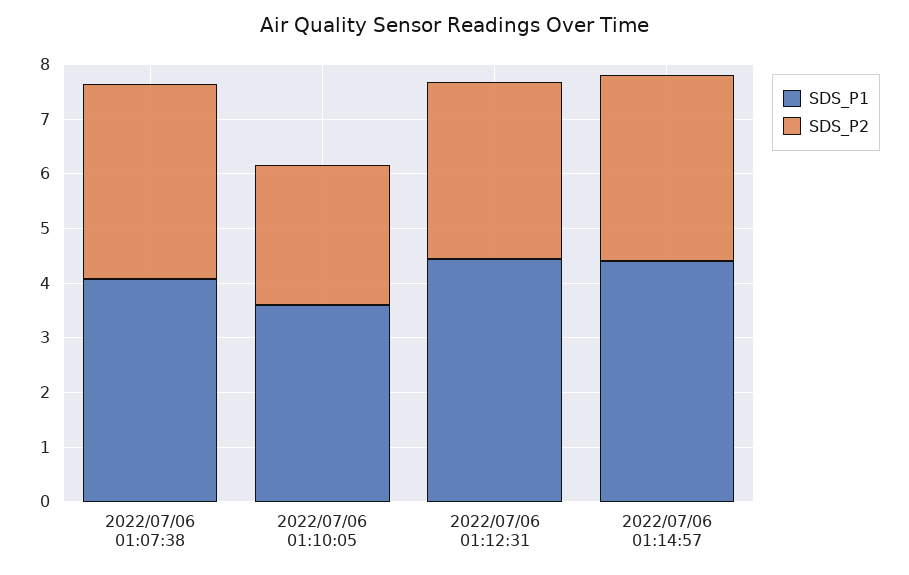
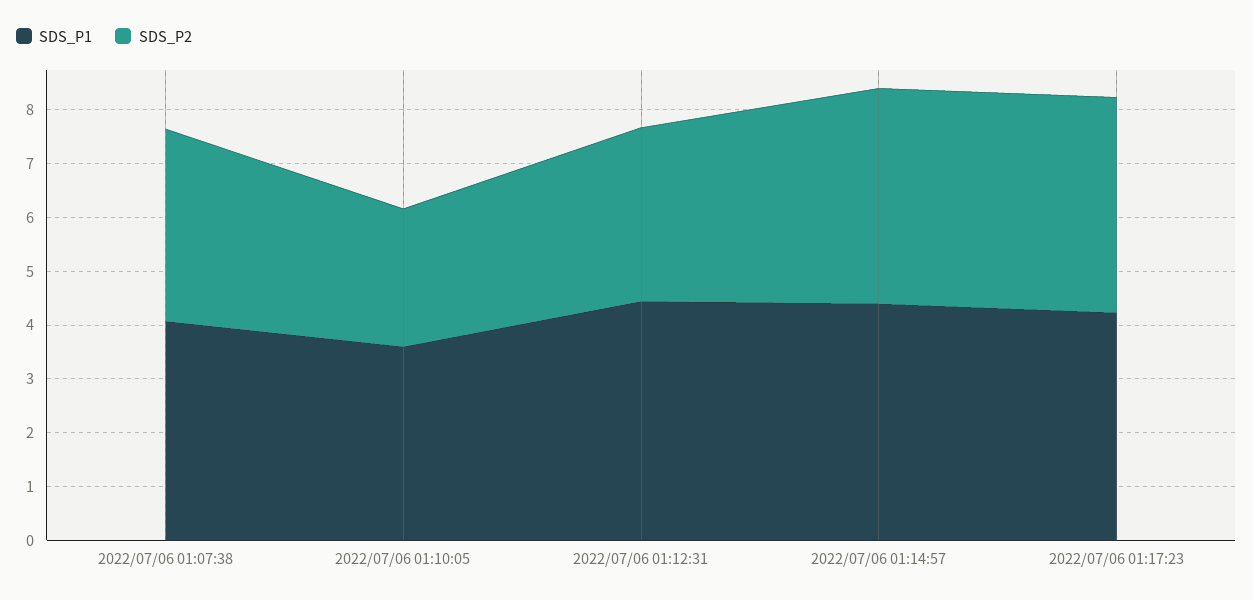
SDS_P2, 2022/07/06 01:14:57: 3.4 -> 4
SDS_P1, 2022/07/06 01:17:23: none -> 4.2
SDS_P2, 2022/07/06 01:17:23: none -> 4

